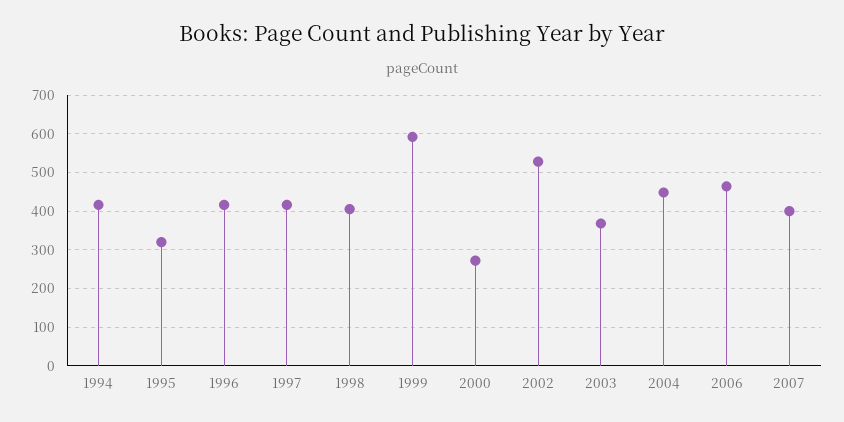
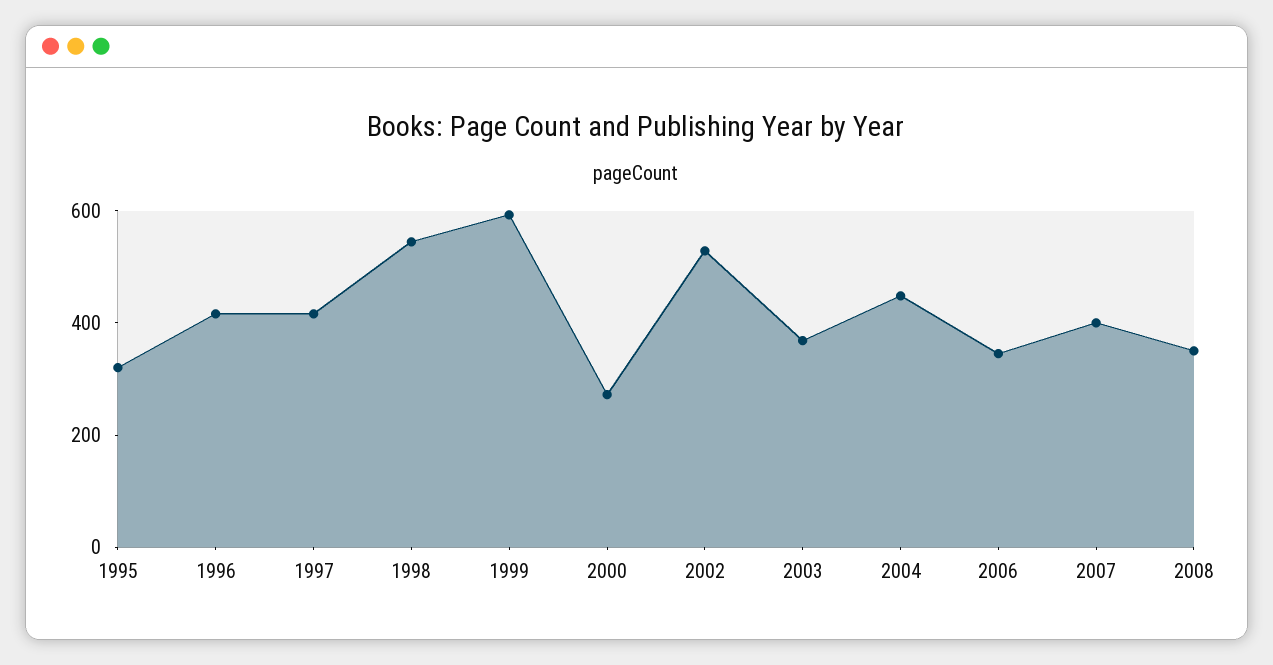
1994: 420 -> none
1998: 400 -> 550
2006: 460 -> 350
2008: none -> 350

